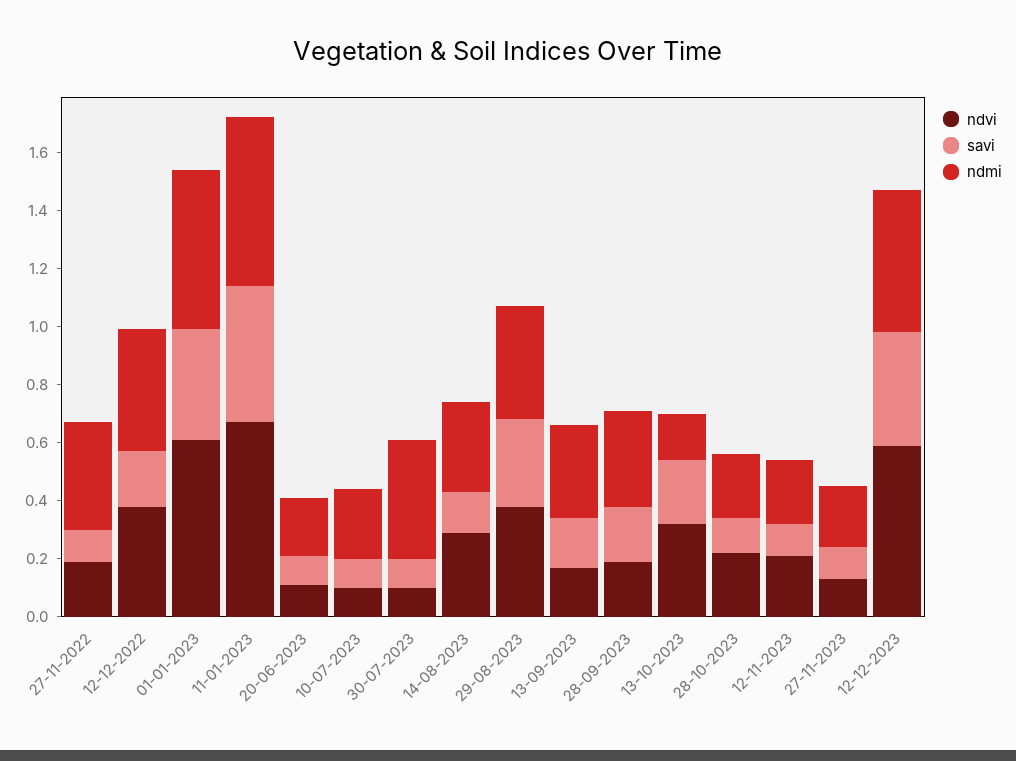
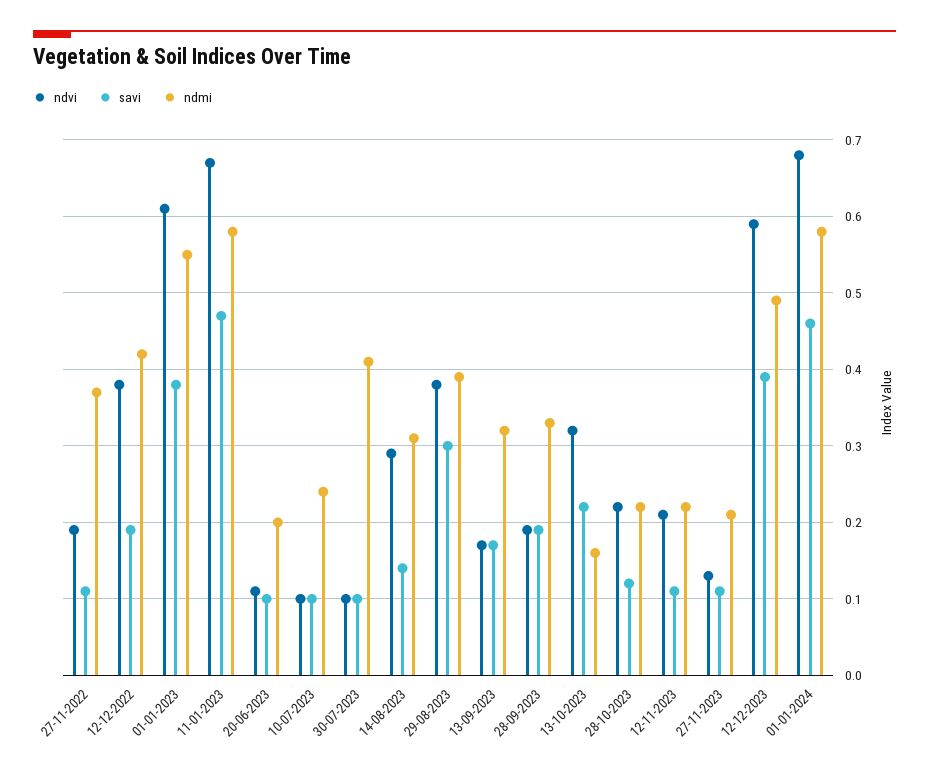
ndvi, 01-01-2024: none -> 0.68
savi, 01-01-2024: none -> 0.46
ndmi, 01-01-2024: none -> 0.58

